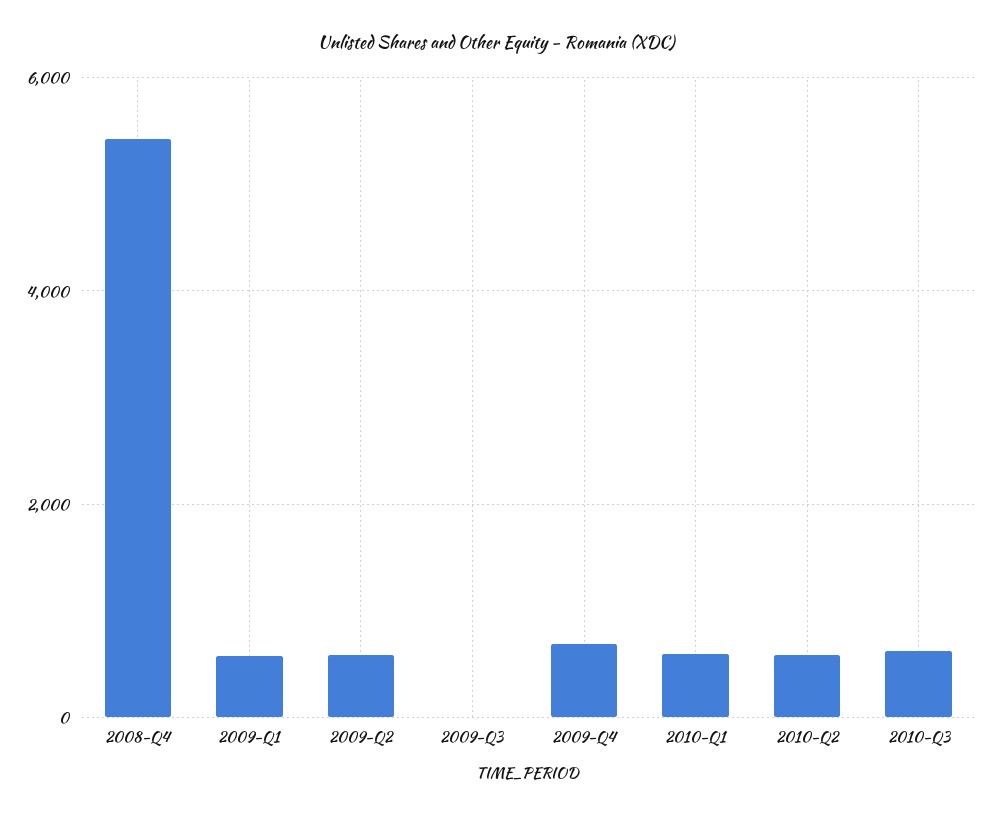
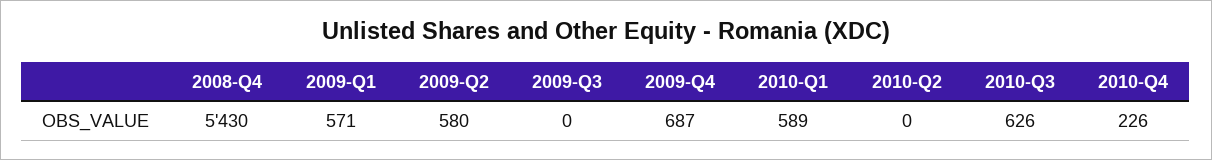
2010-Q2: 600 -> 0
2010-Q4: none -> 226

